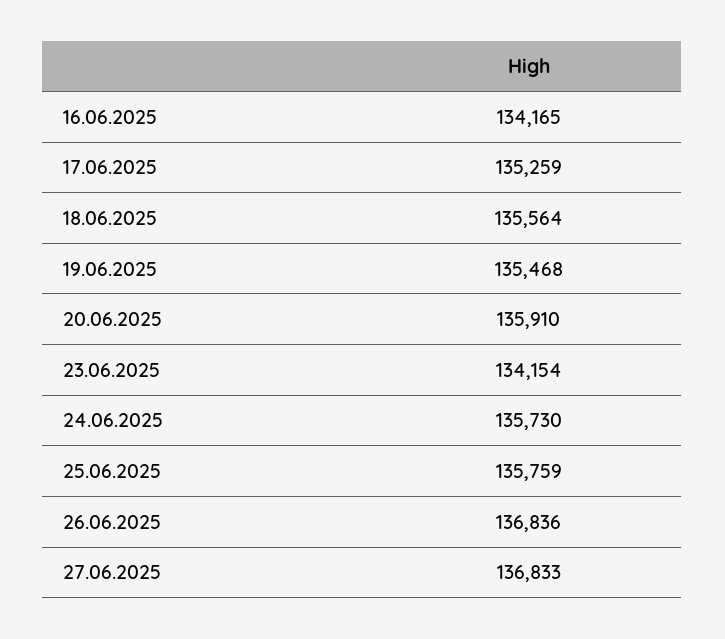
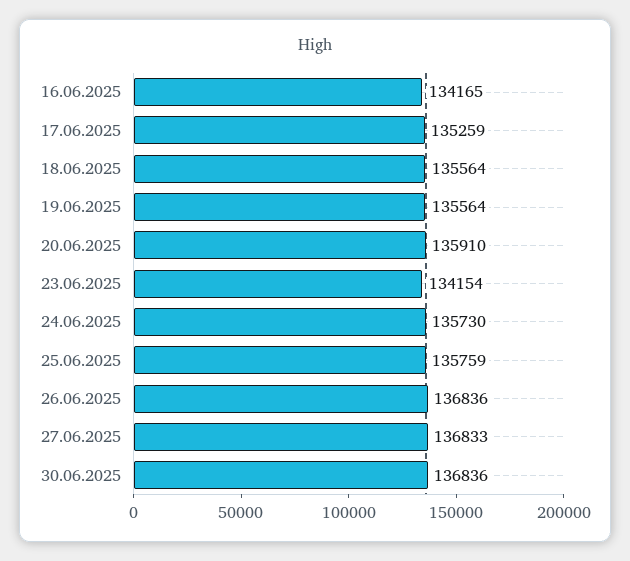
19.06.2025: 135468 -> 135564
30.06.2025: none -> 136836

